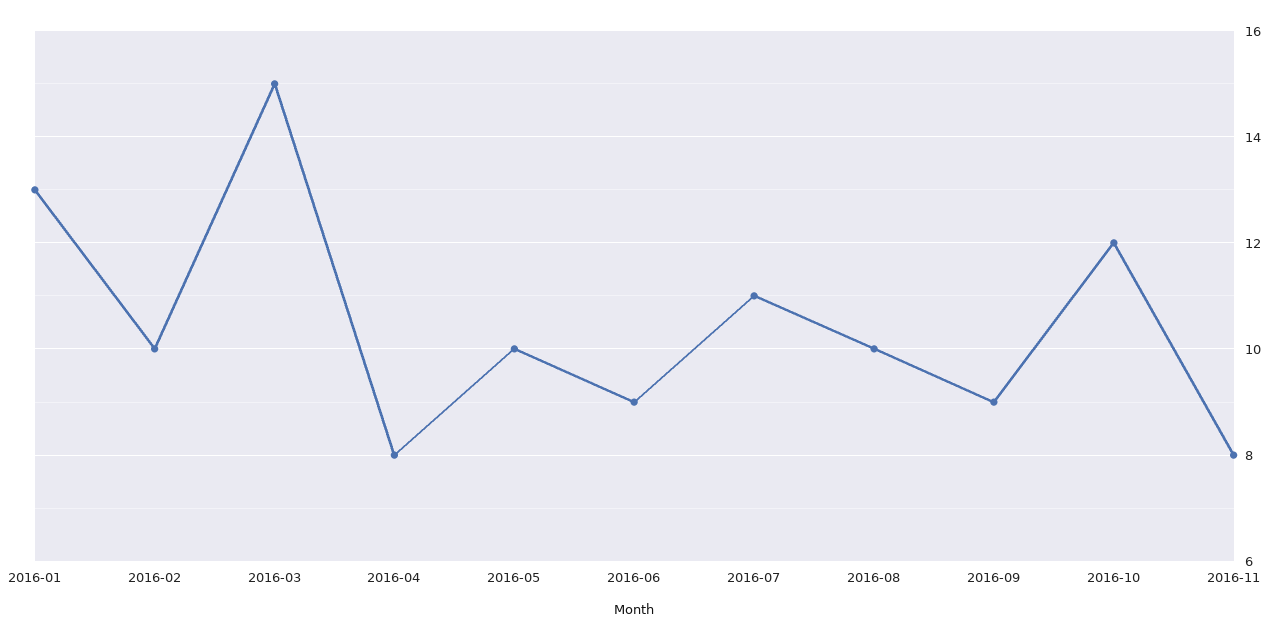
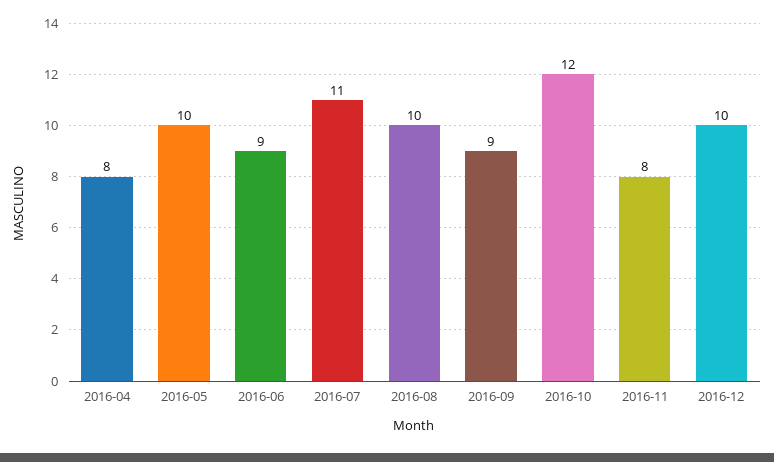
2016-01: 13 -> none
2016-02: 10 -> none
2016-03: 15 -> none
2016-12: none -> 10

